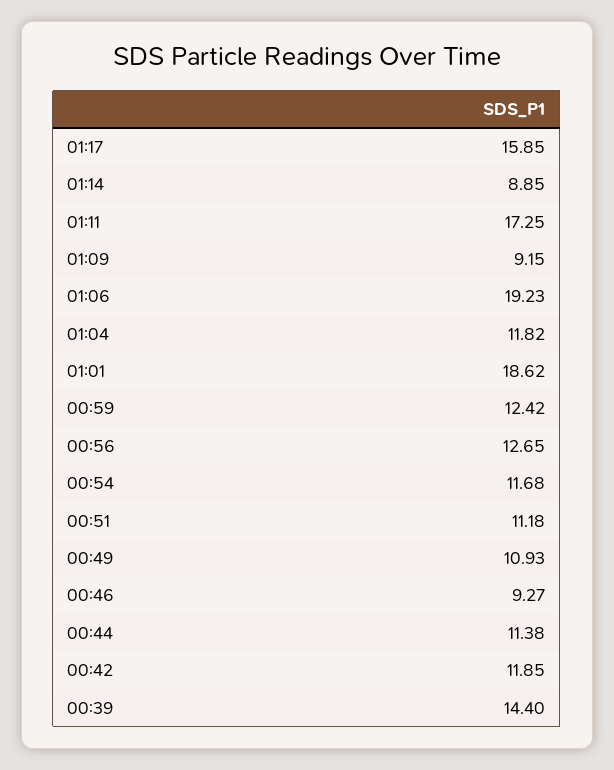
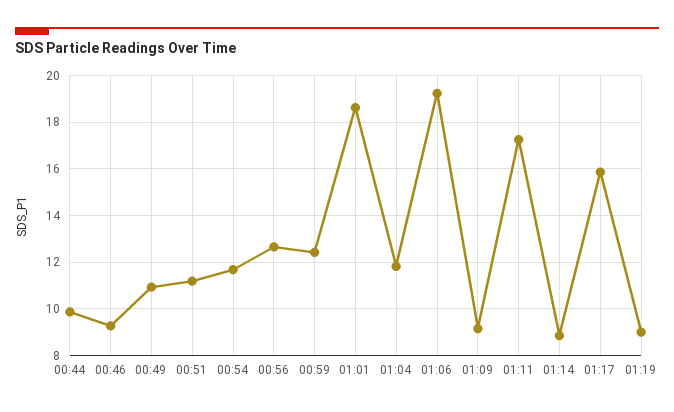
00:44: 11.38 -> 10
00:42: 11.85 -> none
00:39: 14.4 -> none
01:19: none -> 9

